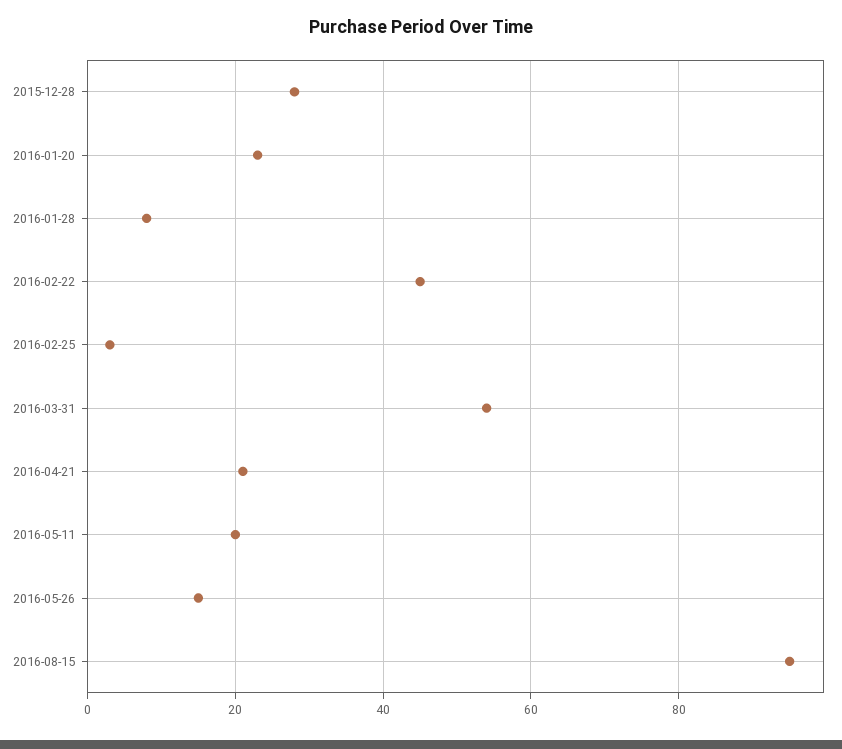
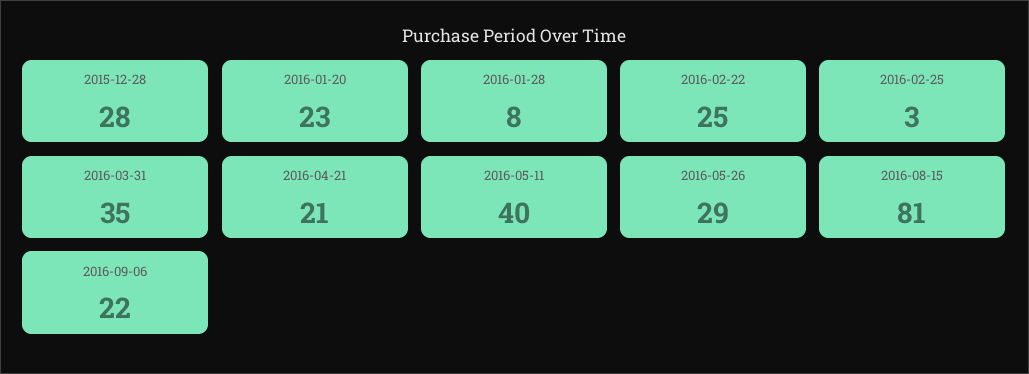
2016-02-22: 45 -> 25
2016-03-31: 55 -> 35
2016-05-11: 20 -> 40
2016-05-26: 15 -> 29
2016-08-15: 95 -> 81
2016-09-06: none -> 22

